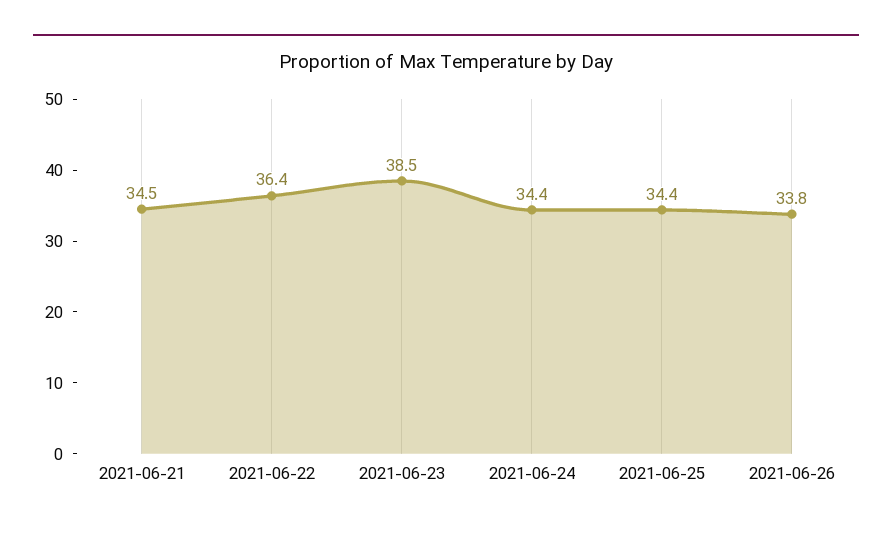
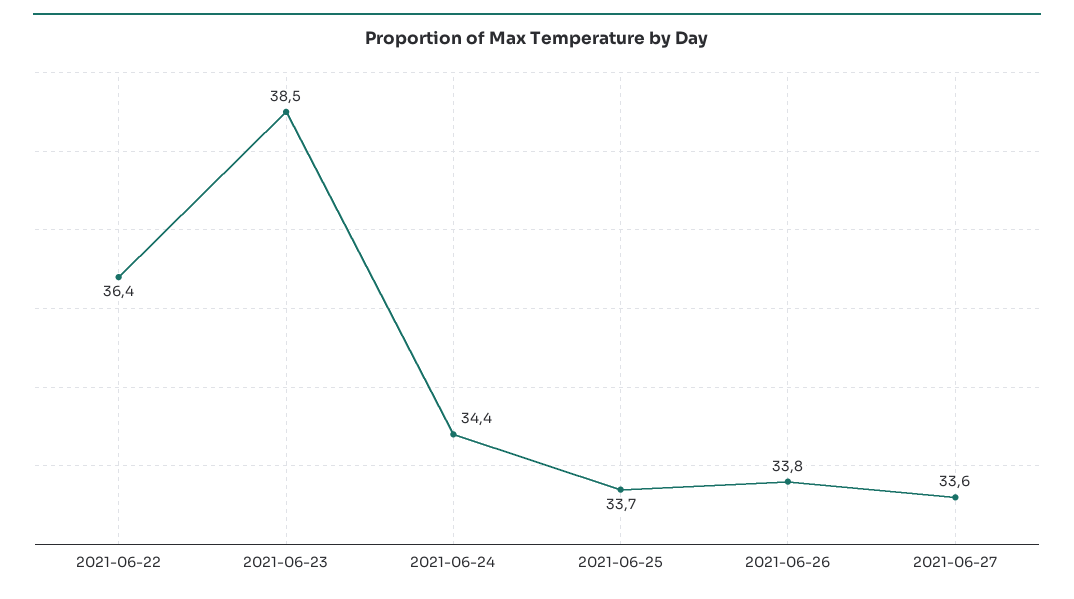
2021-06-21: 34.5 -> none
2021-06-25: 34.4 -> 33.7
2021-06-27: none -> 33.6

